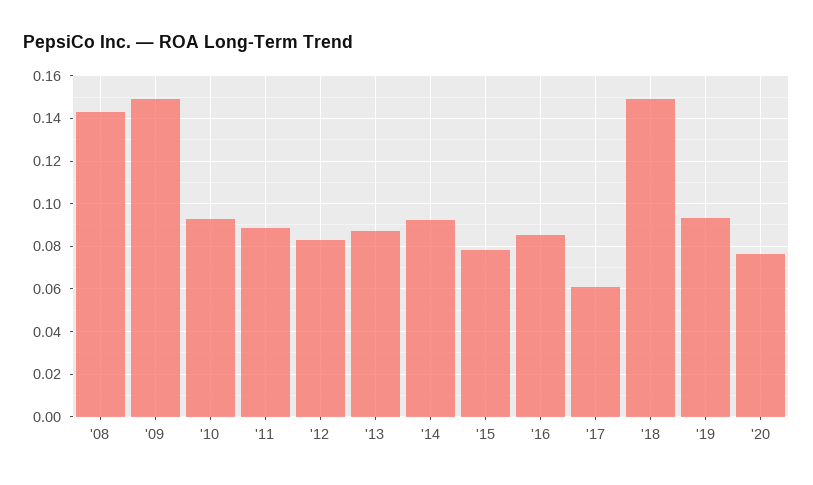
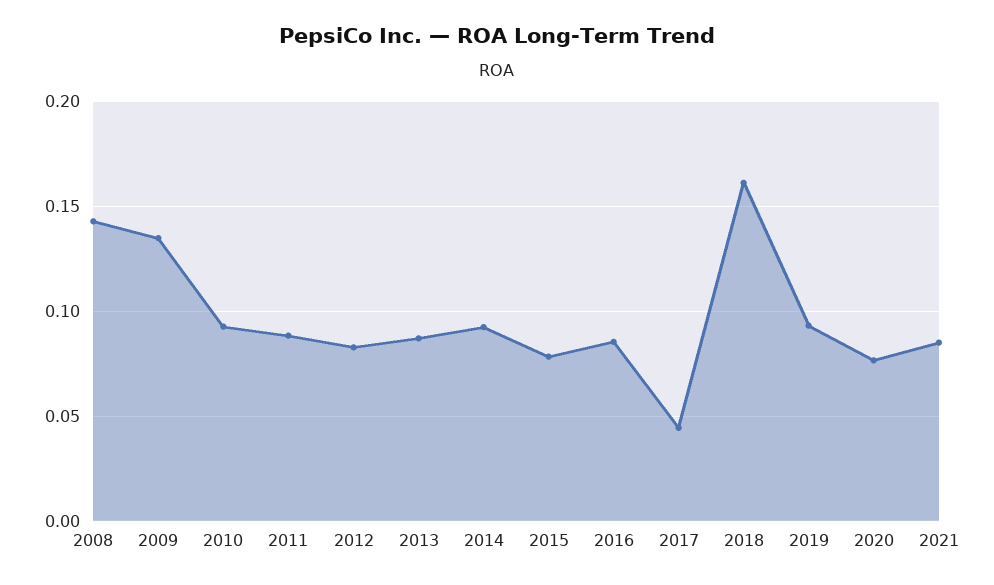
'09: 0.15 -> 0.135
'17: 0.06 -> 0.045
'18: 0.15 -> 0.16
2021: none -> 0.085

